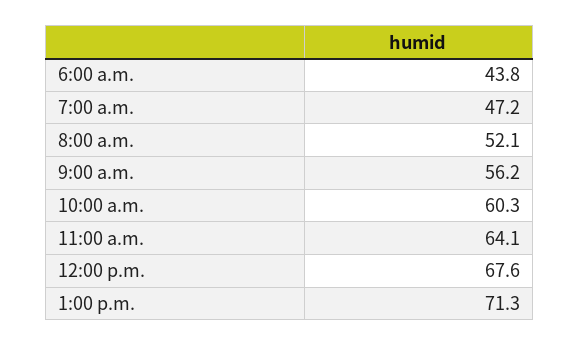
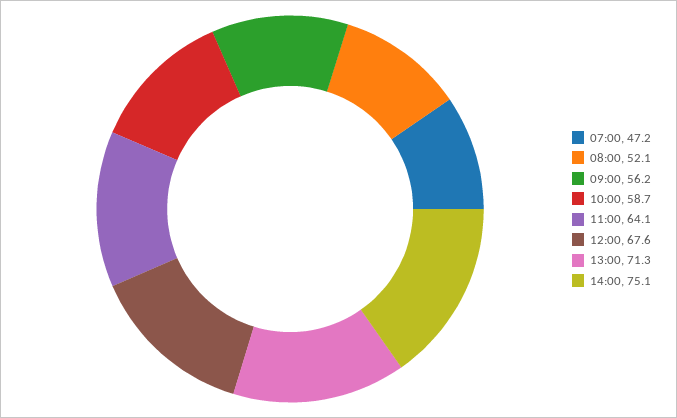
6:00 a.m.: 43.8 -> none
10:00 a.m.: 60.3 -> 58.7
14:00: none -> 75.1

